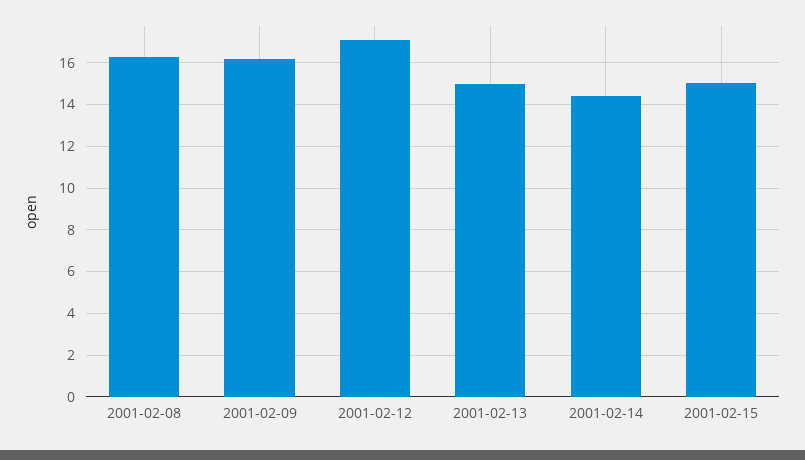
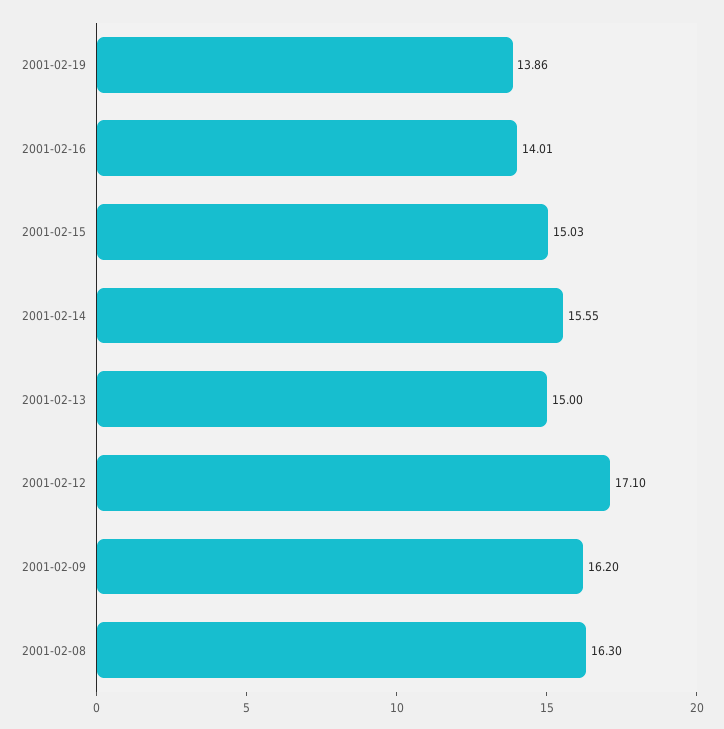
2001-02-14: 14.5 -> 15.55
2001-02-19: none -> 13.86
2001-02-16: none -> 14.01

